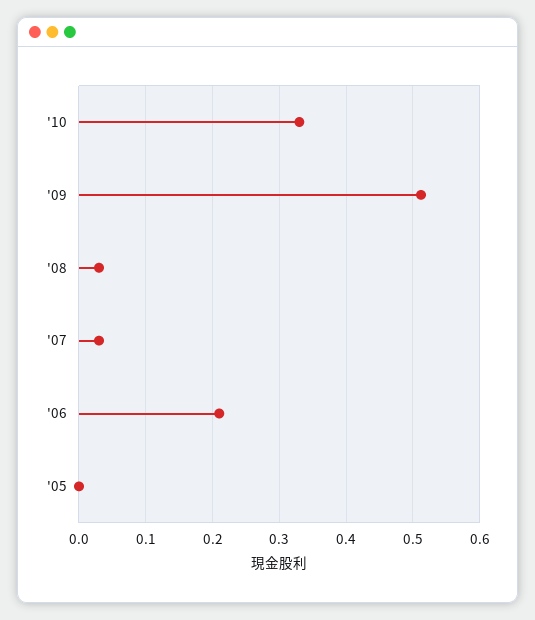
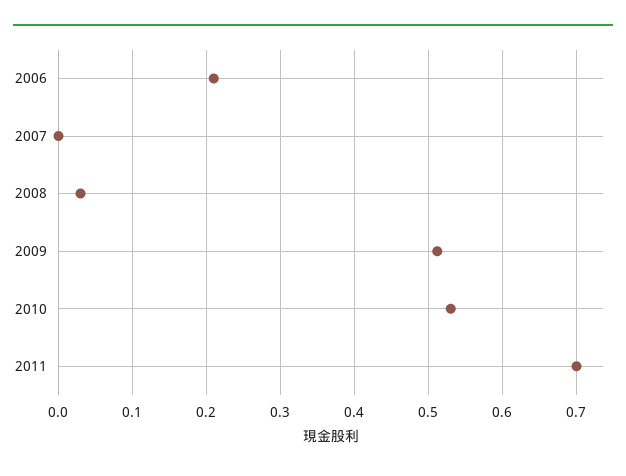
'10: 0.33 -> 0.53
'07: 0.03 -> 0
'05: 0 -> none
2011: none -> 0.7

